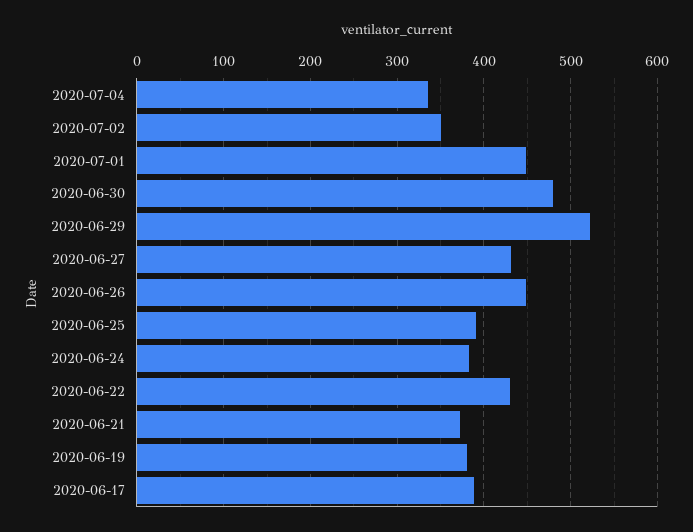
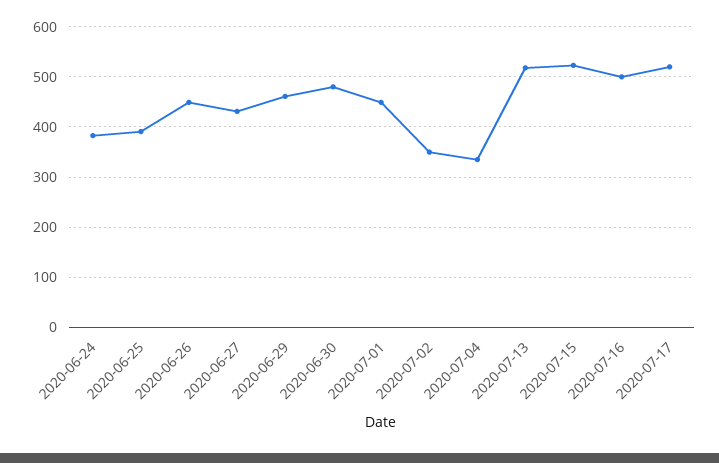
2020-06-29: 520 -> 460
2020-06-22: 430 -> none
2020-06-21: 370 -> none
2020-06-19: 380 -> none
2020-06-17: 390 -> none
2020-07-13: none -> 520
2020-07-15: none -> 520
2020-07-16: none -> 500
2020-07-17: none -> 520

